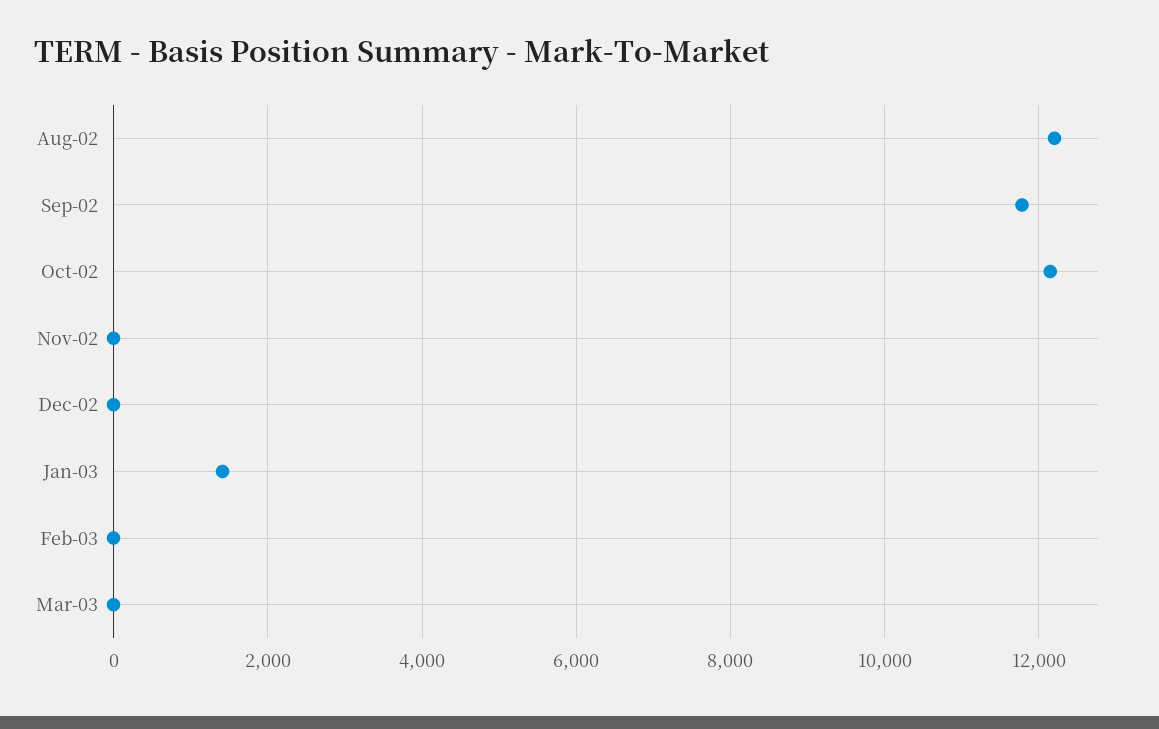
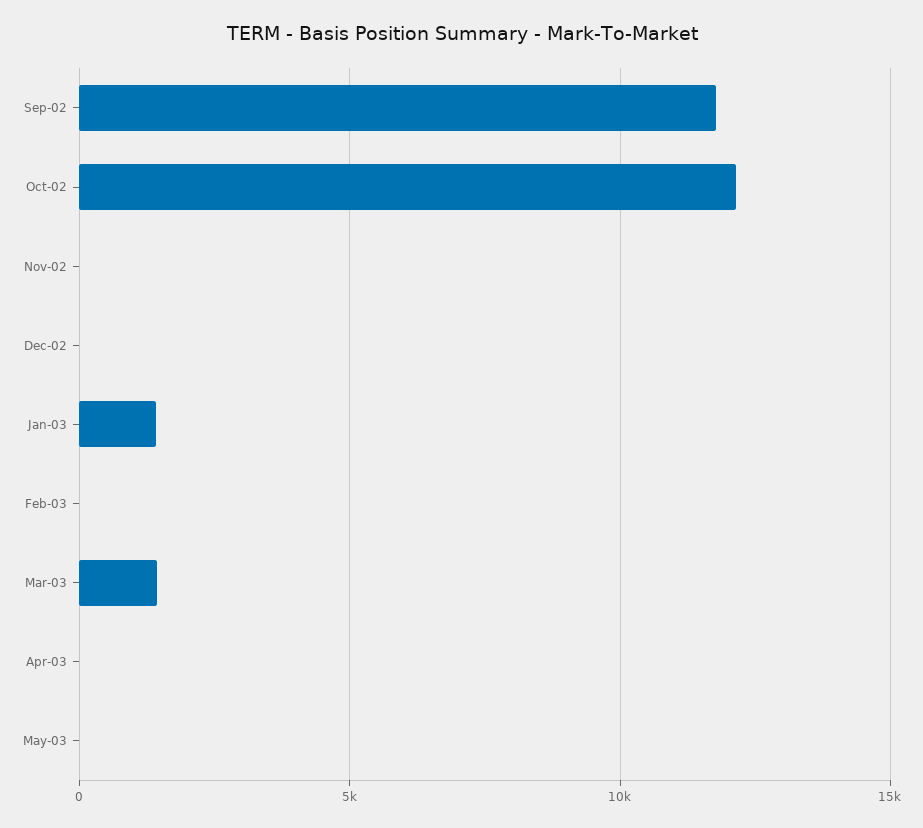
Aug-02: 12200 -> none
Mar-03: 0 -> 1500
Apr-03: none -> 0
May-03: none -> 0

